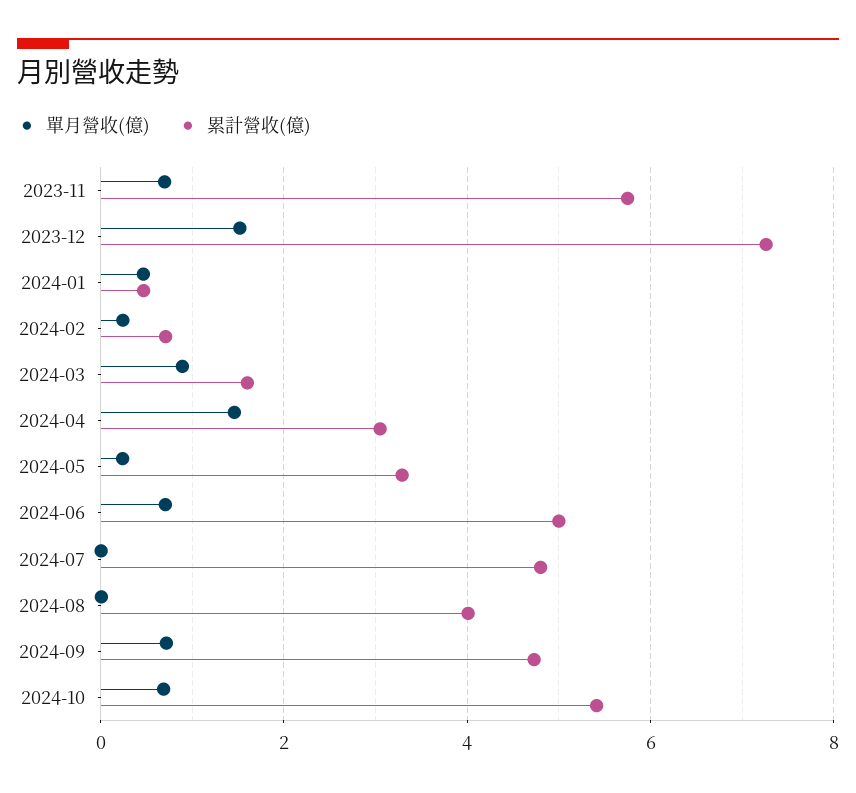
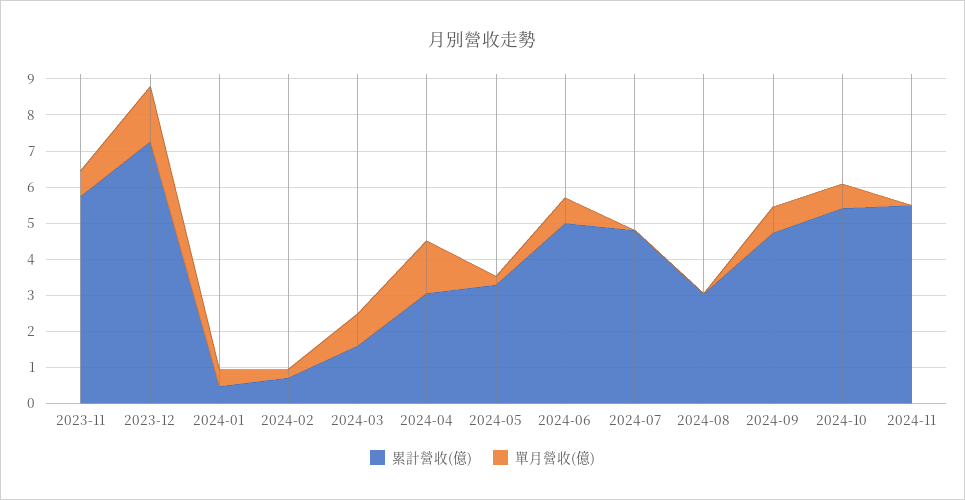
累計營收(億), 2024-08: 4 -> 3
累計營收(億), 2024-11: none -> 5.5
單月營收(億), 2024-11: none -> 0

